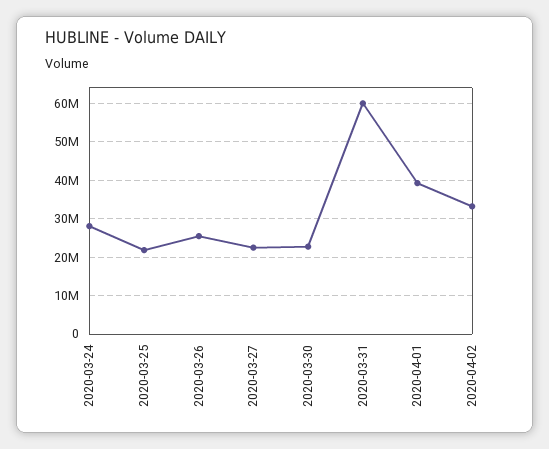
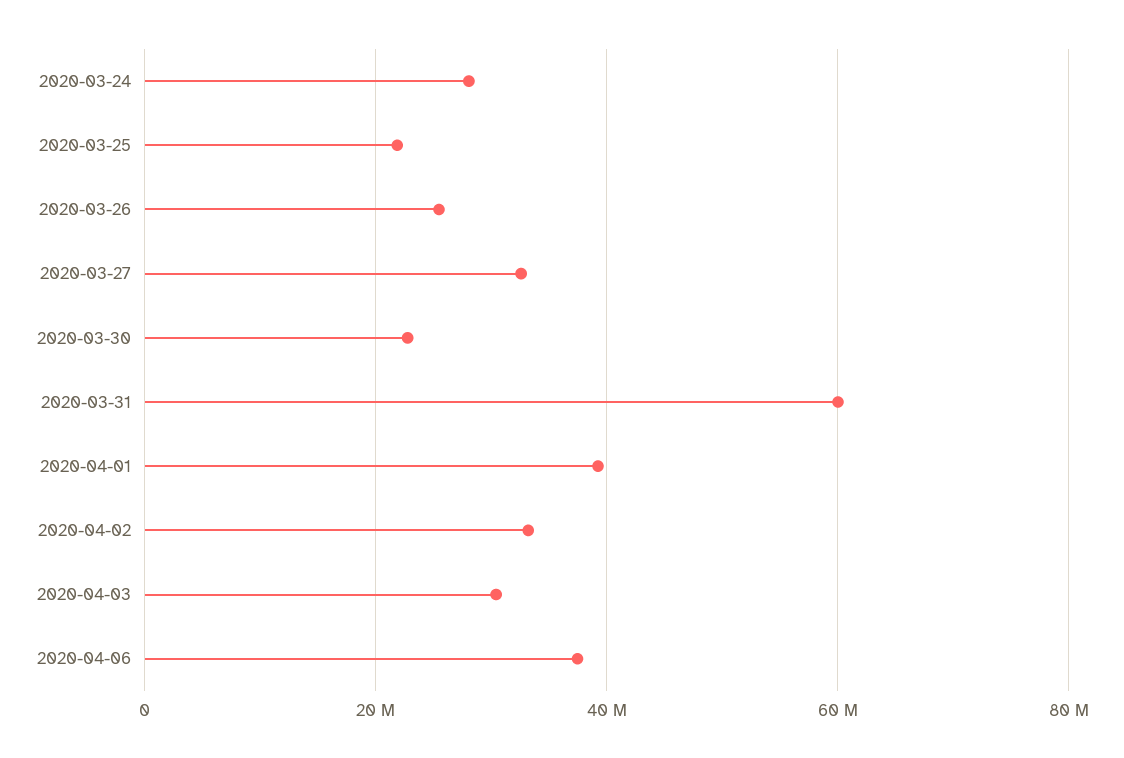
2020-03-27: 22000000 -> 32000000
2020-04-03: none -> 30000000
2020-04-06: none -> 38000000

